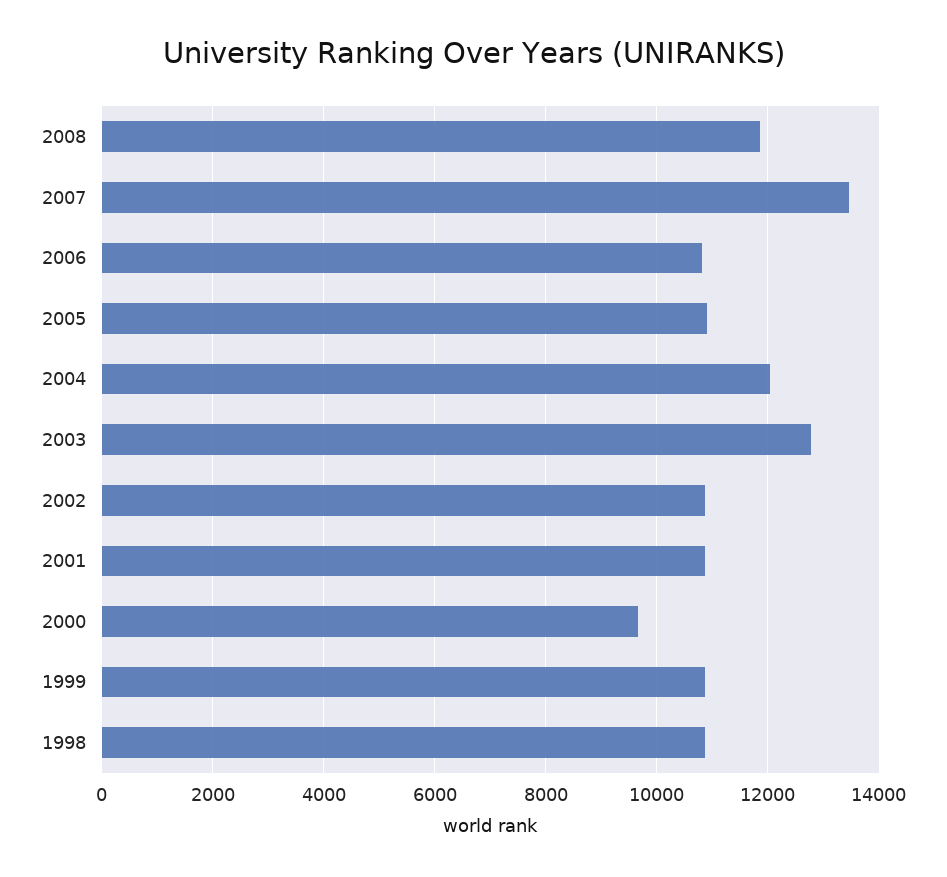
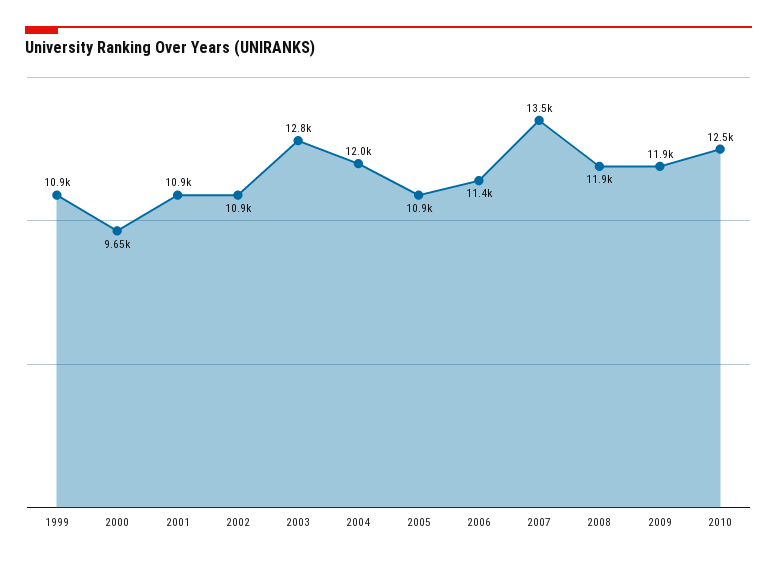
2006: 10800 -> 11400
1998: 10800 -> none
2009: none -> 11900
2010: none -> 12500

